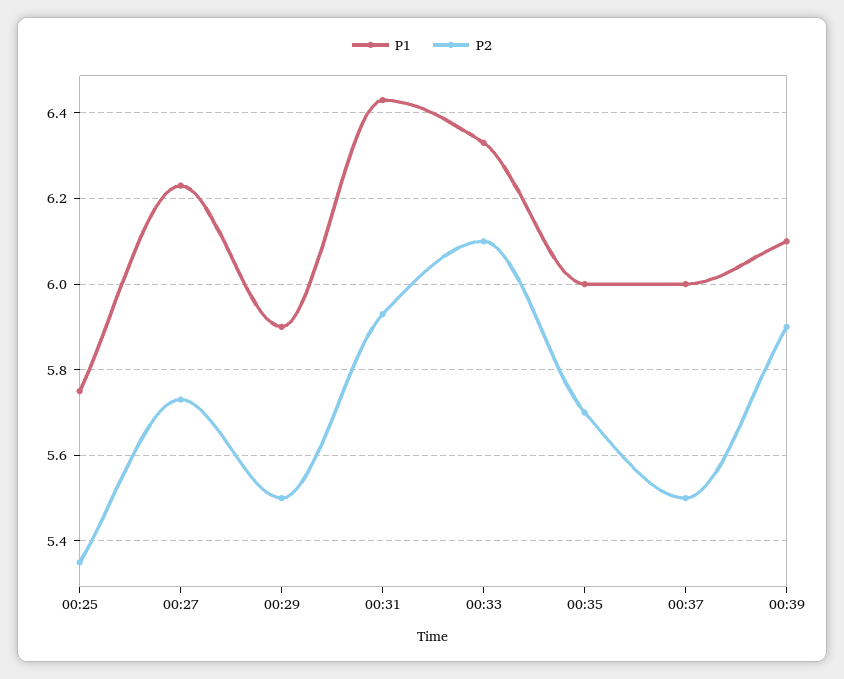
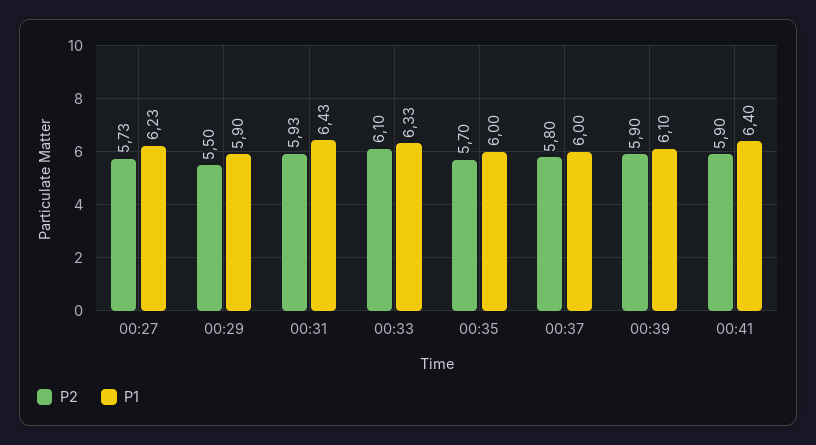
P1, 00:25: 5.75 -> none
P2, 00:25: 5.35 -> none
P2, 00:37: 5.5 -> 5.8
P2, 00:41: none -> 5.9
P1, 00:41: none -> 6.4

